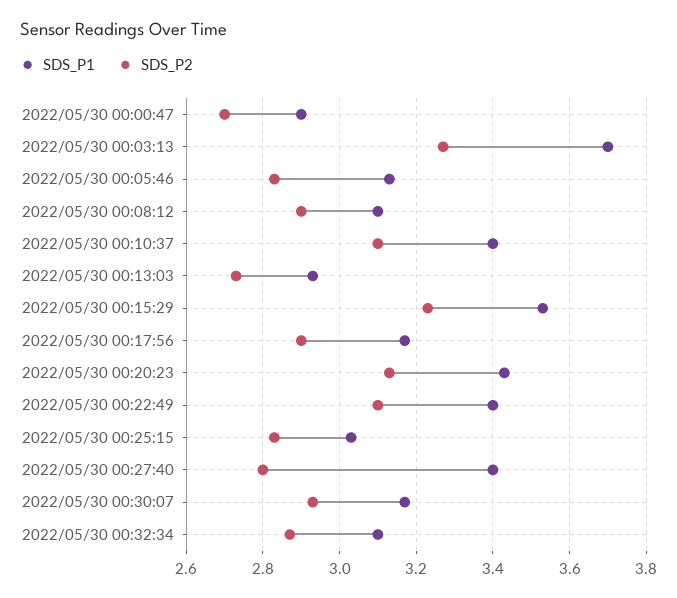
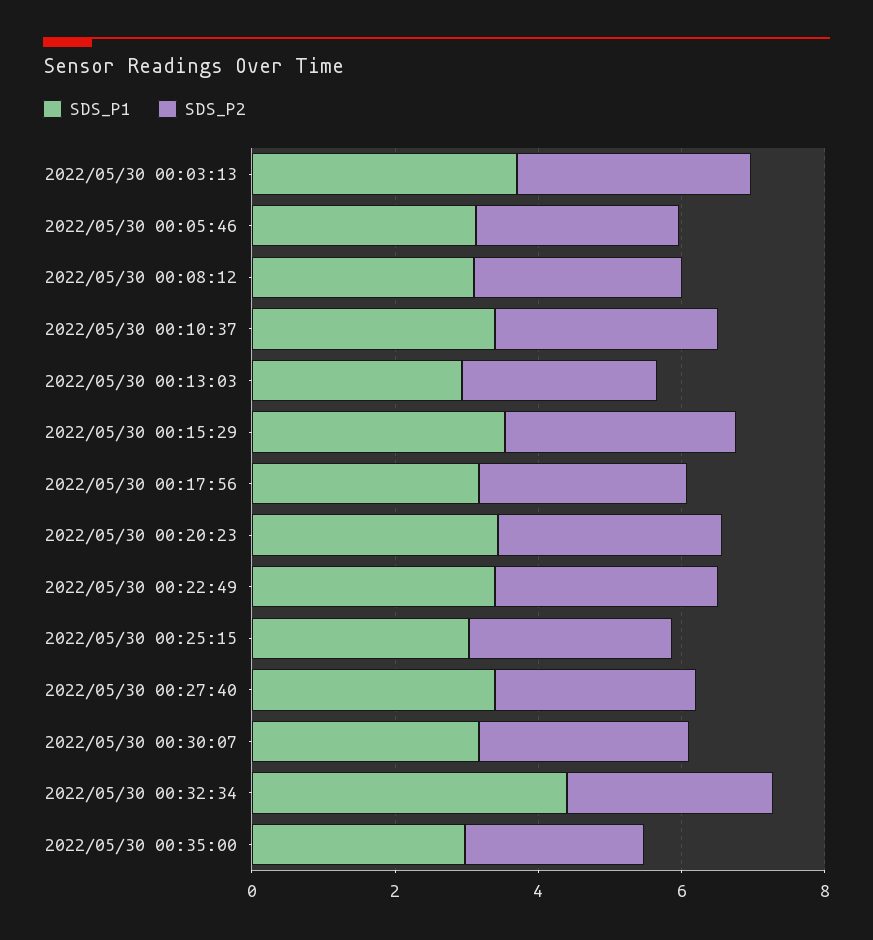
SDS_P1, 2022/05/30 00:00:47: 2.9 -> none
SDS_P2, 2022/05/30 00:00:47: 2.7 -> none
SDS_P1, 2022/05/30 00:32:34: 3.1 -> 4.5
SDS_P1, 2022/05/30 00:35:00: none -> 3
SDS_P2, 2022/05/30 00:35:00: none -> 2.5

